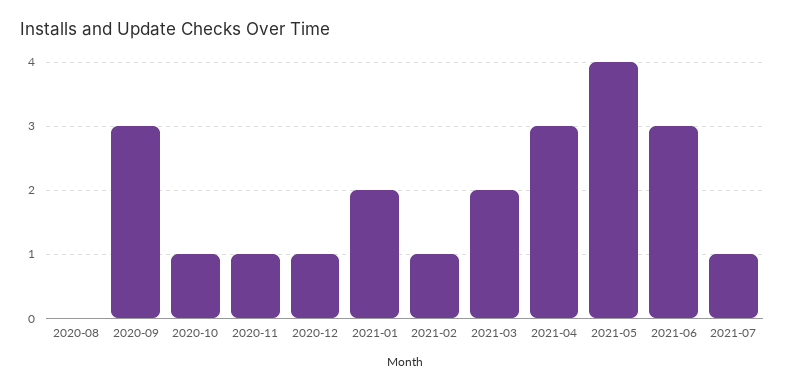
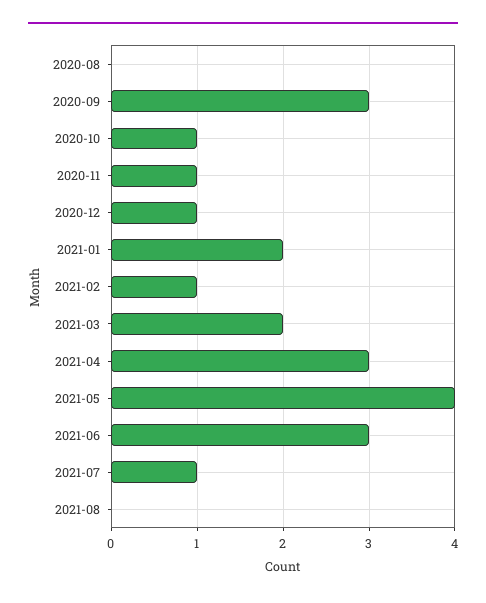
2021-08: none -> 0

